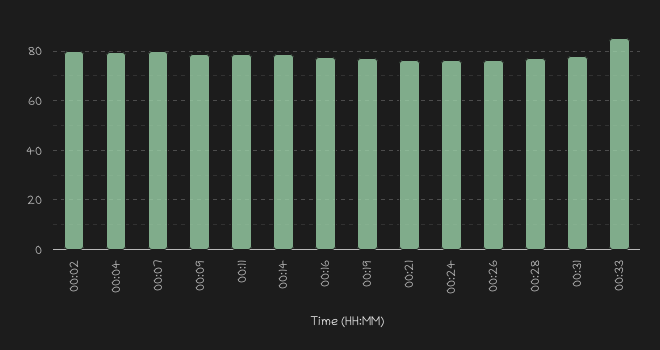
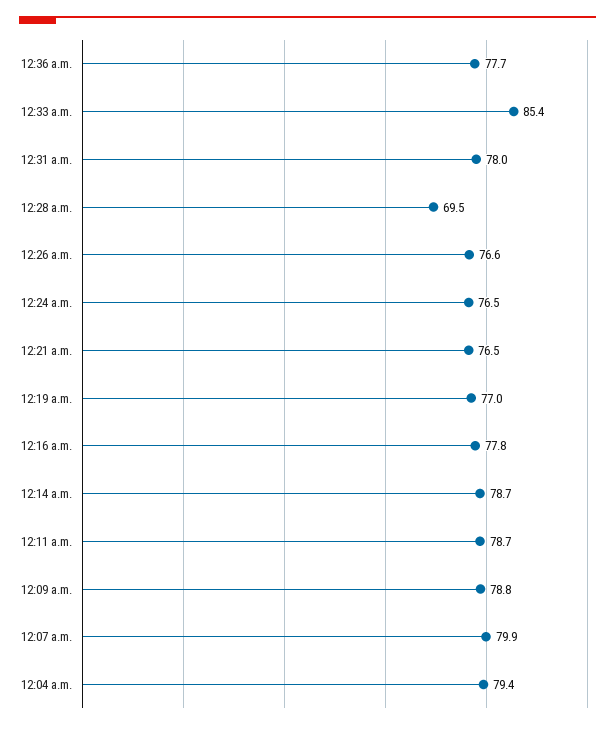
00:02: 80 -> none
00:28: 77.5 -> 69.5
12:36 a.m.: none -> 77.7

